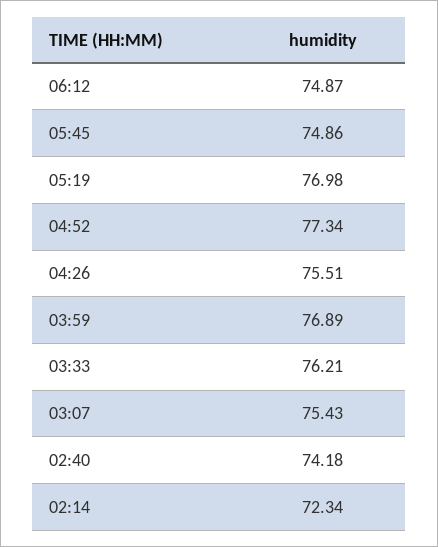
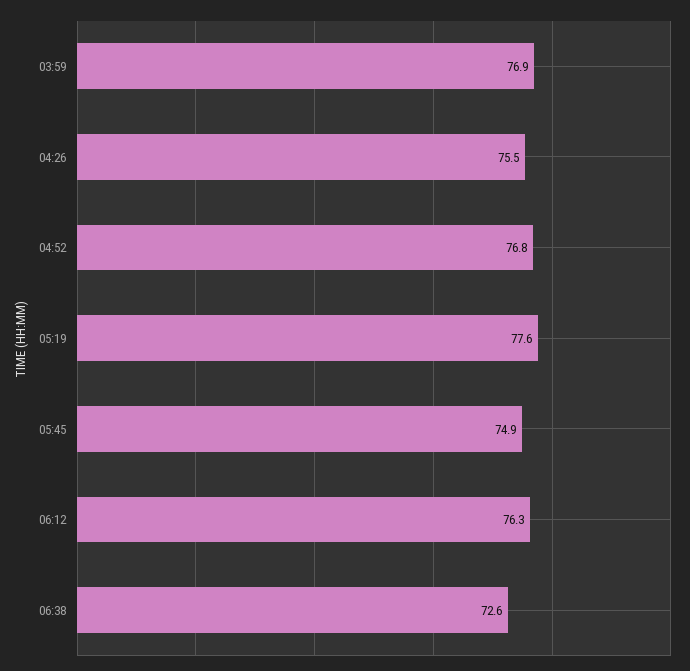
06:12: 74.87 -> 76.3
05:19: 76.98 -> 77.6
04:52: 77.34 -> 76.8
03:33: 76.21 -> none
03:07: 75.43 -> none
02:40: 74.18 -> none
02:14: 72.34 -> none
06:38: none -> 72.6

